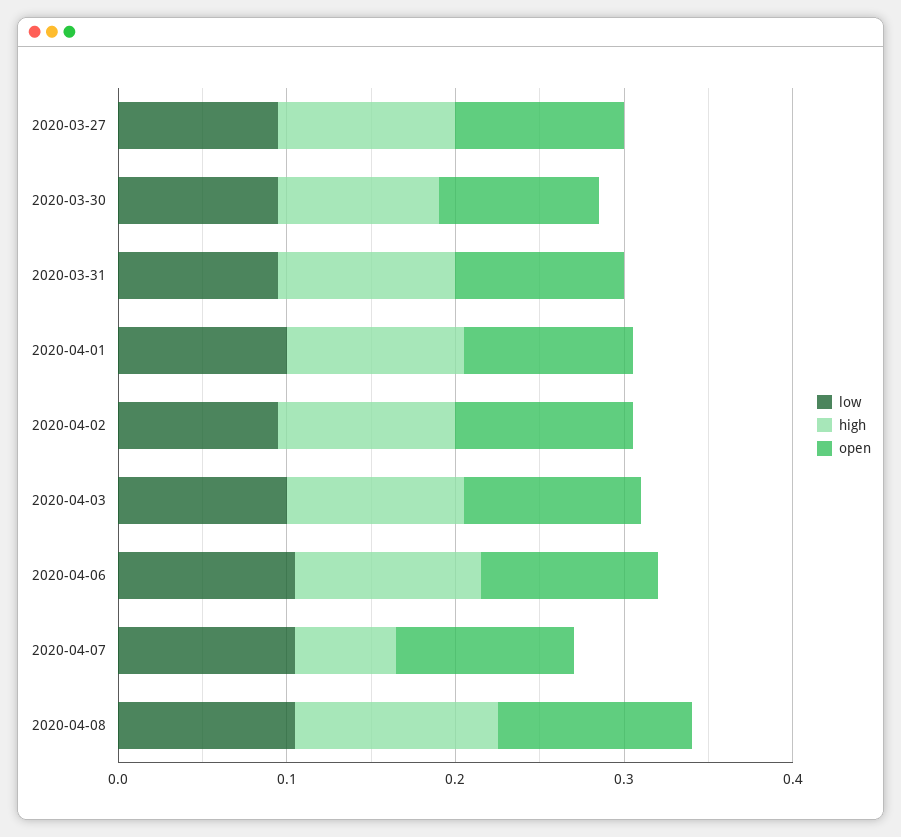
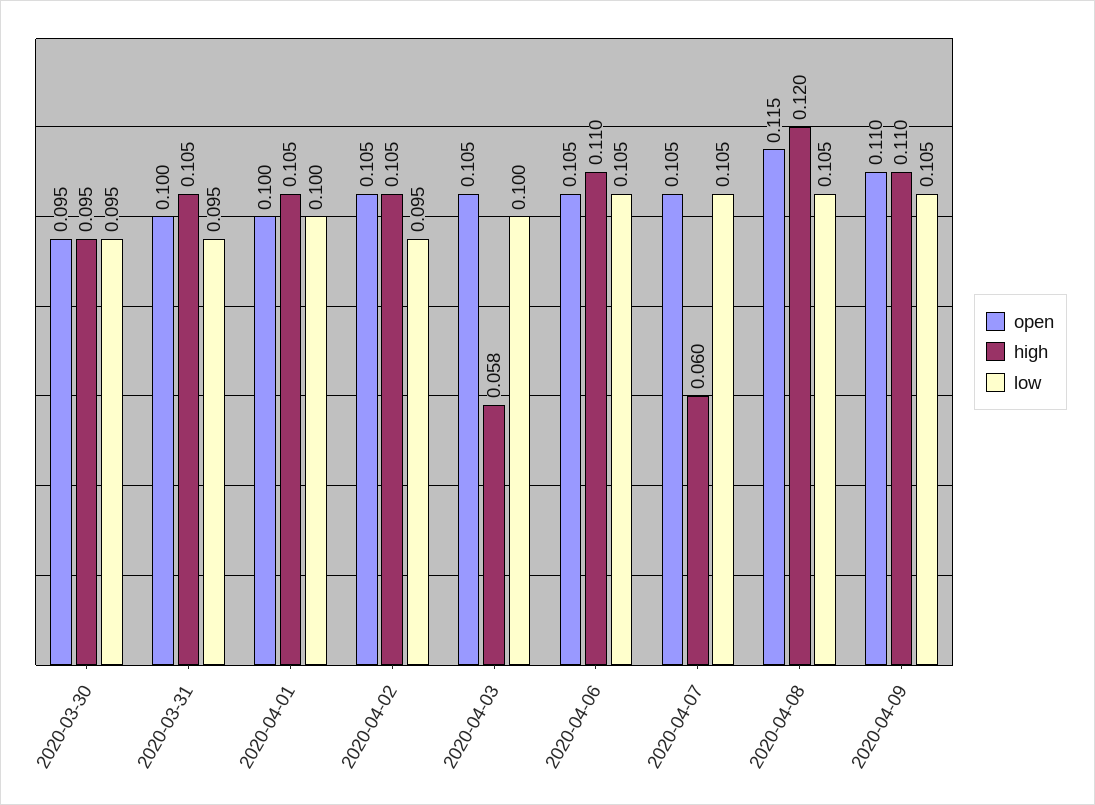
low, 2020-03-27: 0.1 -> none
high, 2020-03-27: 0.1 -> none
open, 2020-03-27: 0.1 -> none
high, 2020-04-03: 0.1 -> 0.058
open, 2020-04-09: none -> 0.11
high, 2020-04-09: none -> 0.11
low, 2020-04-09: none -> 0.105

